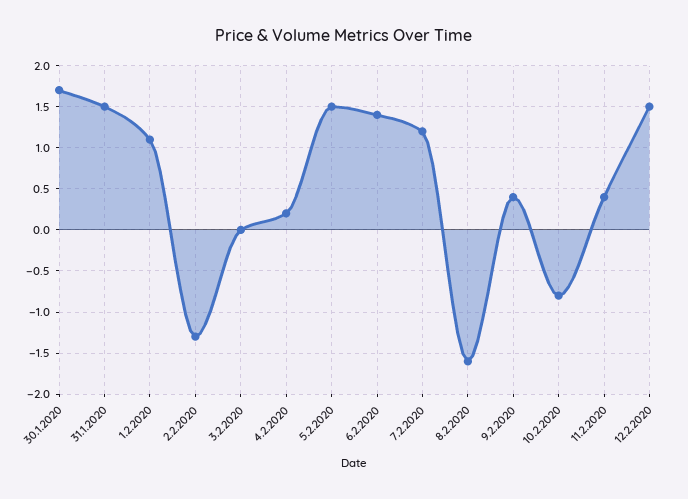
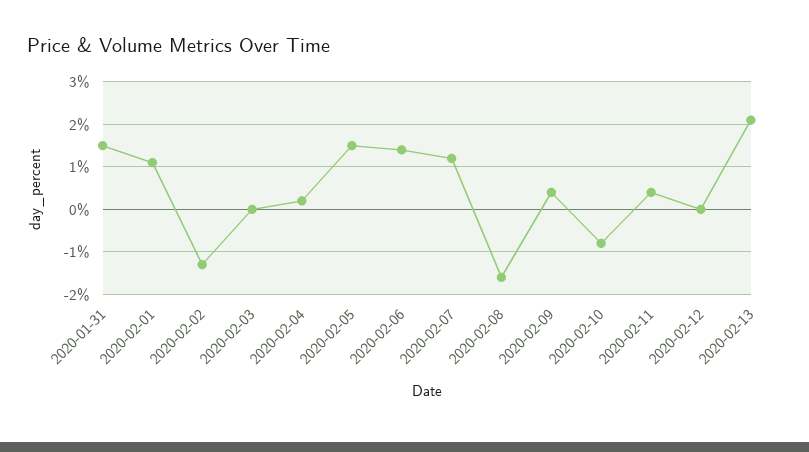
30.1.2020: 1.7 -> none
12.2.2020: 1.5 -> 0
2020-02-13: none -> 2

